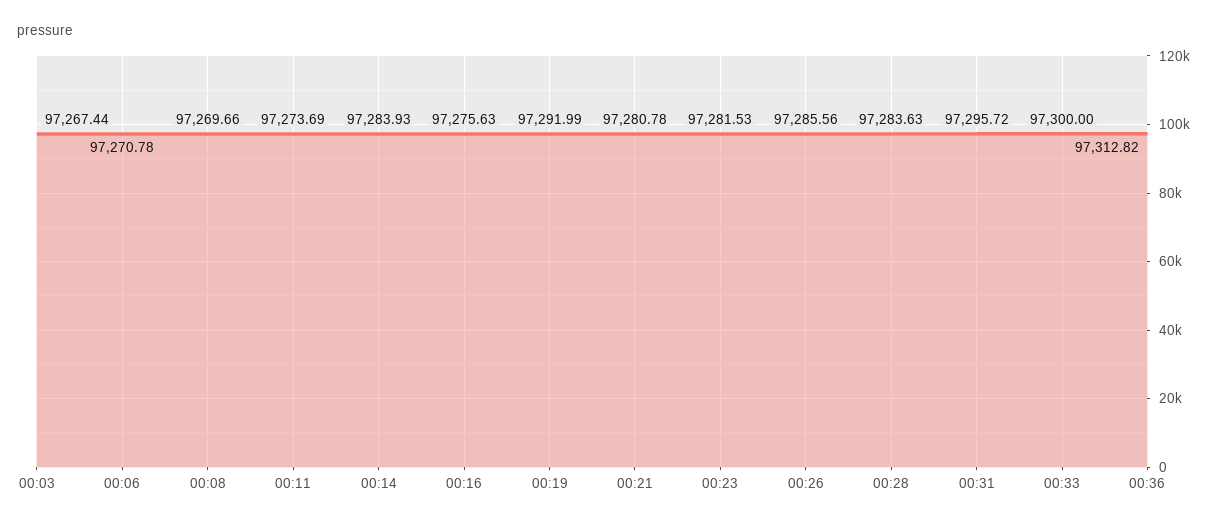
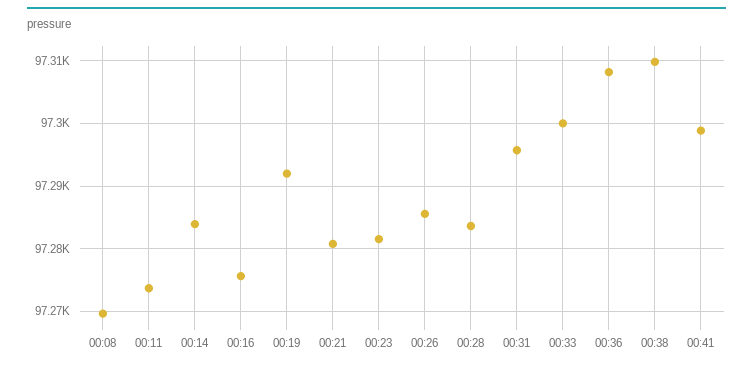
00:03: 97267.44 -> none
00:06: 97270.78 -> none
00:36: 97312.82 -> 97308
00:38: none -> 97310
00:41: none -> 97299

